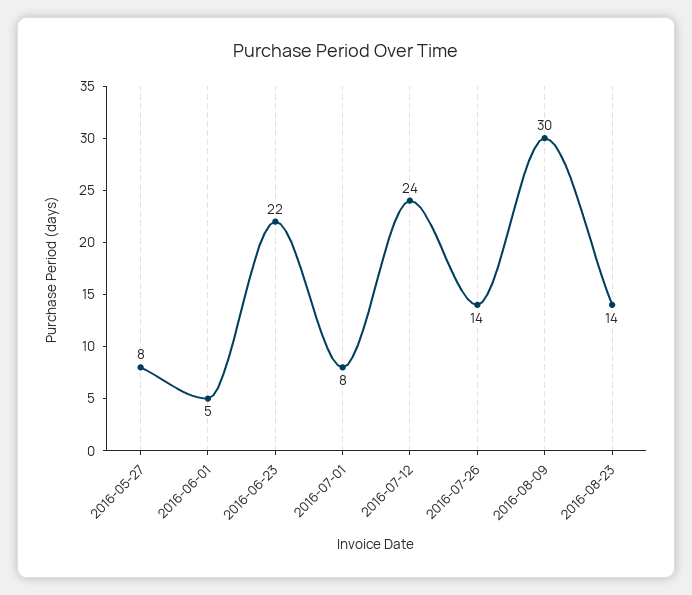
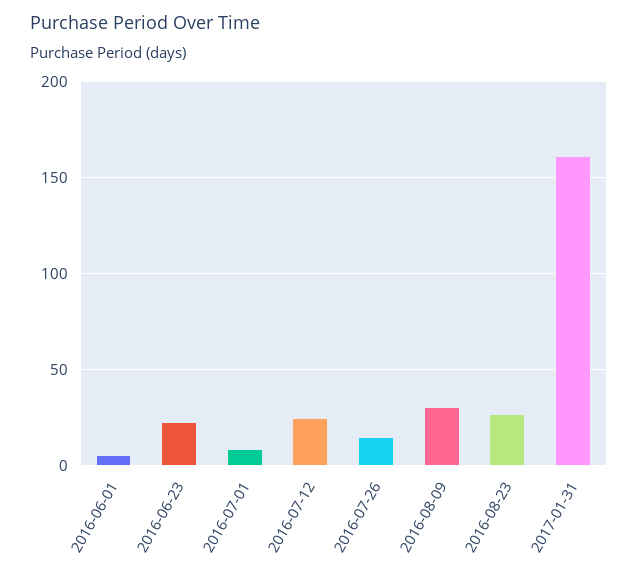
2016-05-27: 8 -> none
2016-08-23: 14 -> 25
2017-01-31: none -> 160

